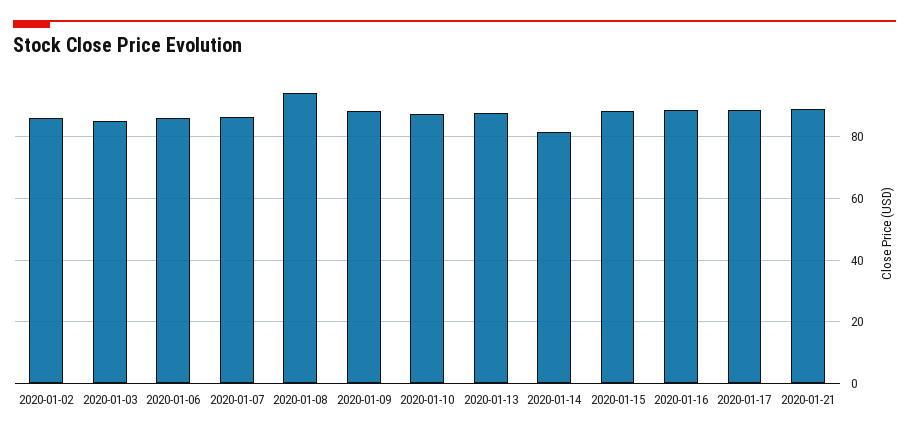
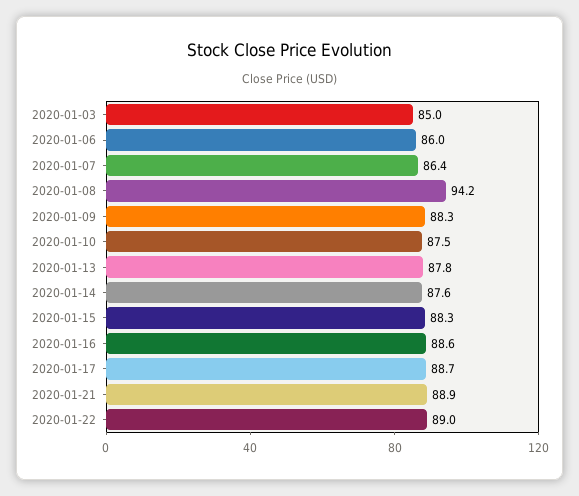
2020-01-02: 86 -> none
2020-01-14: 82 -> 87.6
2020-01-22: none -> 89

